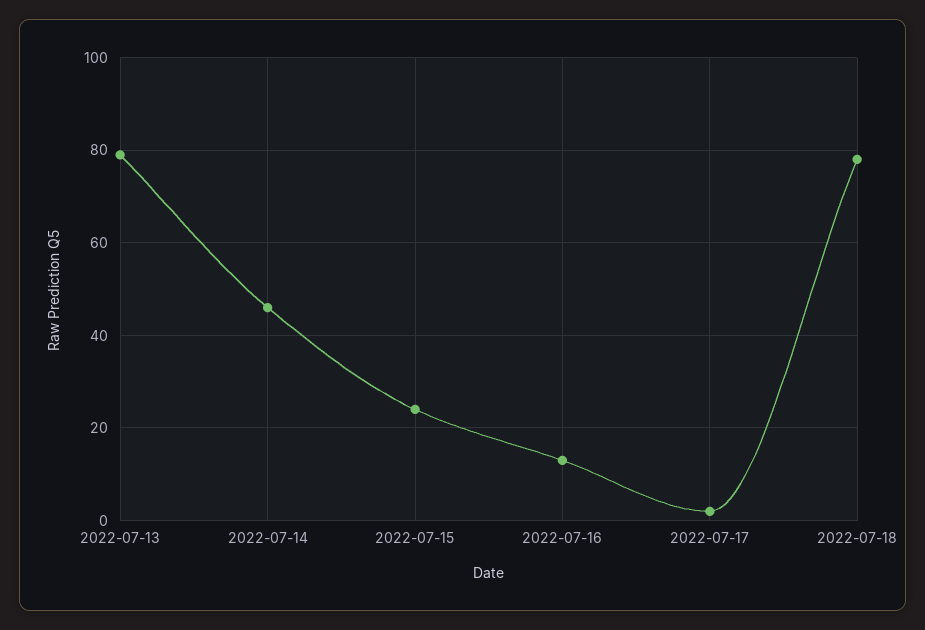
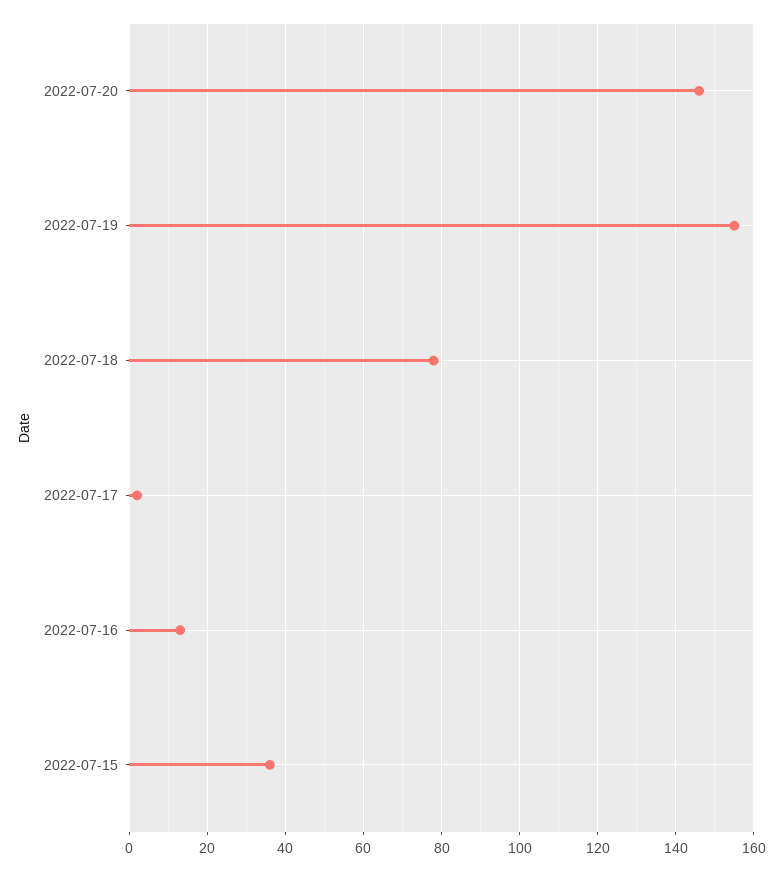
2022-07-13: 80 -> none
2022-07-14: 45 -> none
2022-07-15: 25 -> 35
2022-07-20: none -> 145
2022-07-19: none -> 155

